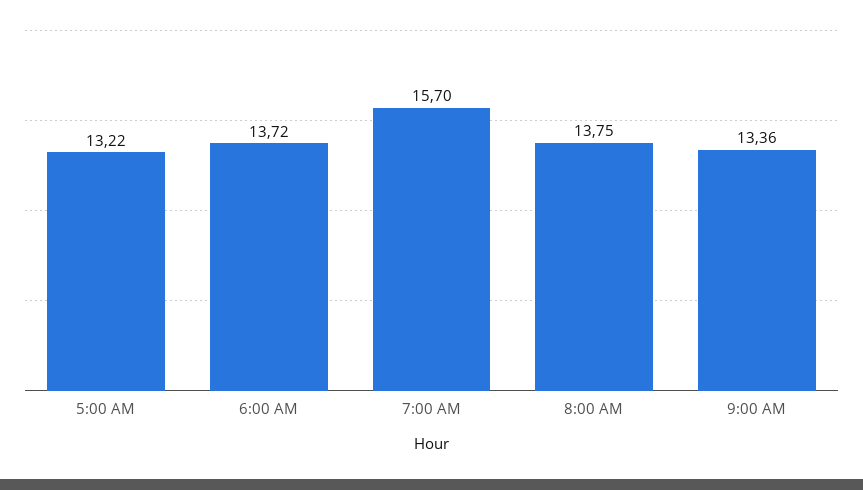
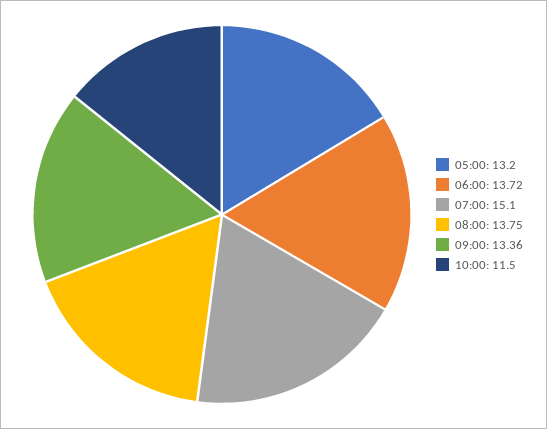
5:00 AM: 13.22 -> 13.2
7:00 AM: 15.7 -> 15.1
10:00: none -> 11.5

